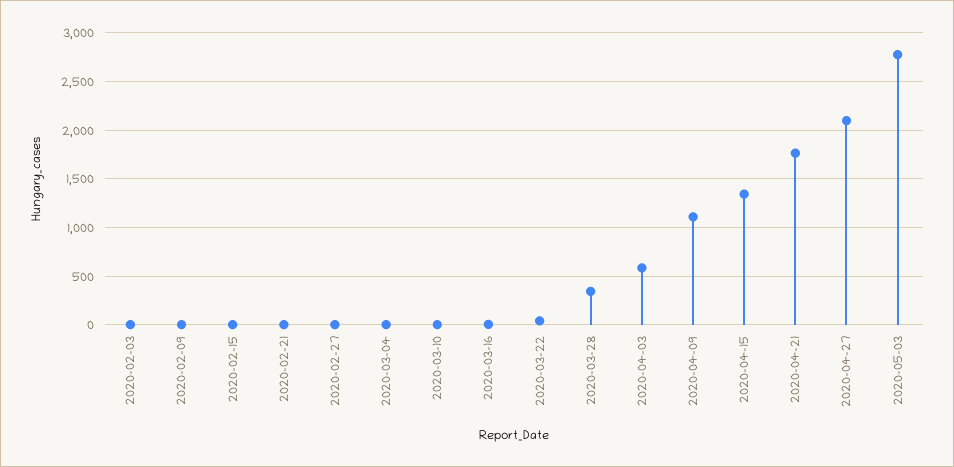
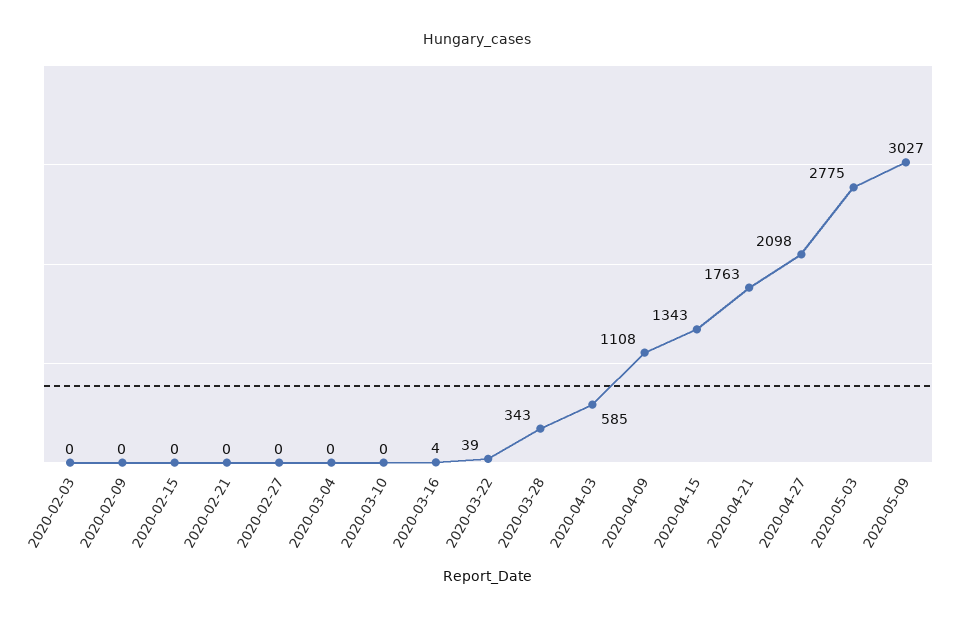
2020-05-09: none -> 3027

